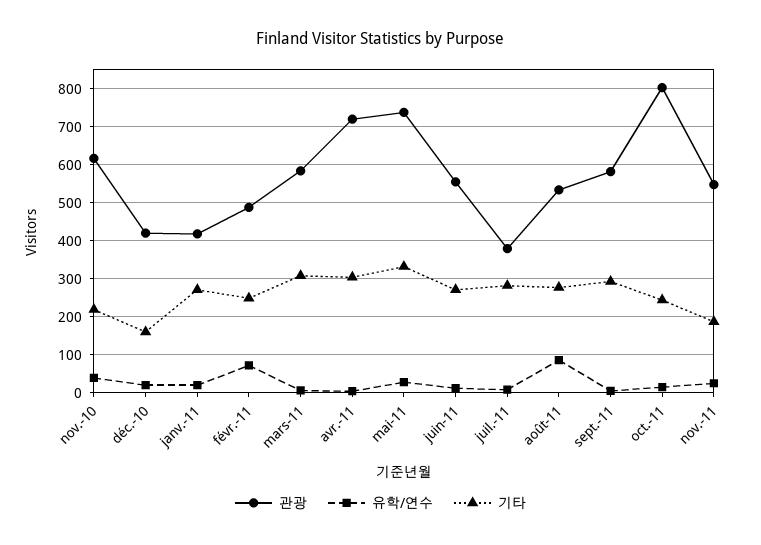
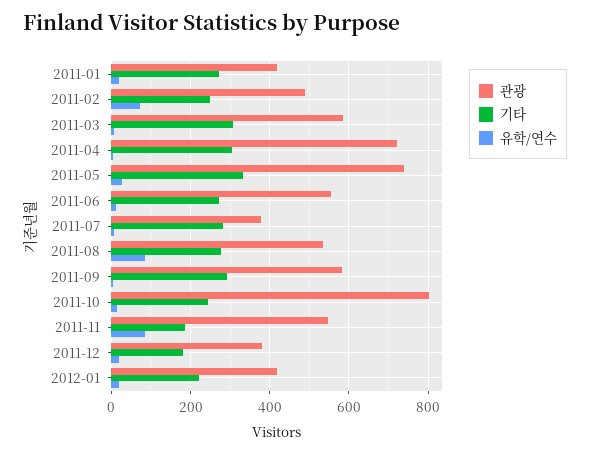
관광, nov.-10: 620 -> none
유학/연수, nov.-10: 40 -> none
기타, nov.-10: 220 -> none
관광, déc.-10: 420 -> none
유학/연수, déc.-10: 20 -> none
기타, déc.-10: 160 -> none
유학/연수, nov.-11: 20 -> 80
관광, 2011-12: none -> 380
기타, 2011-12: none -> 180
유학/연수, 2011-12: none -> 20
관광, 2012-01: none -> 420
기타, 2012-01: none -> 220
유학/연수, 2012-01: none -> 20

